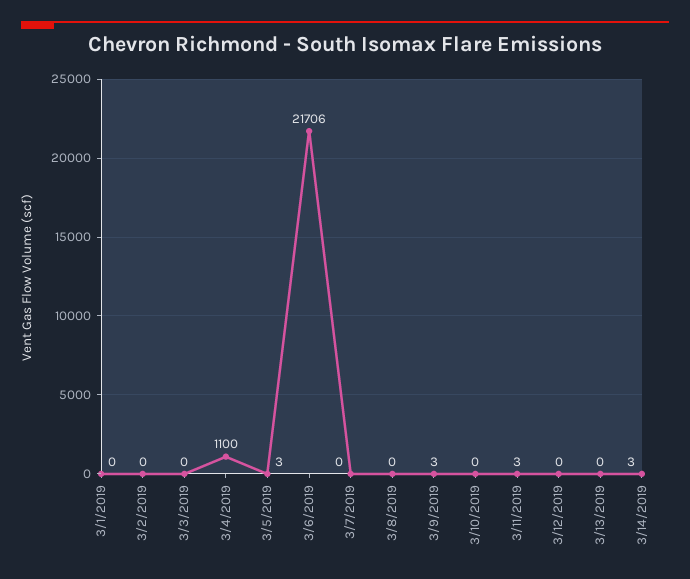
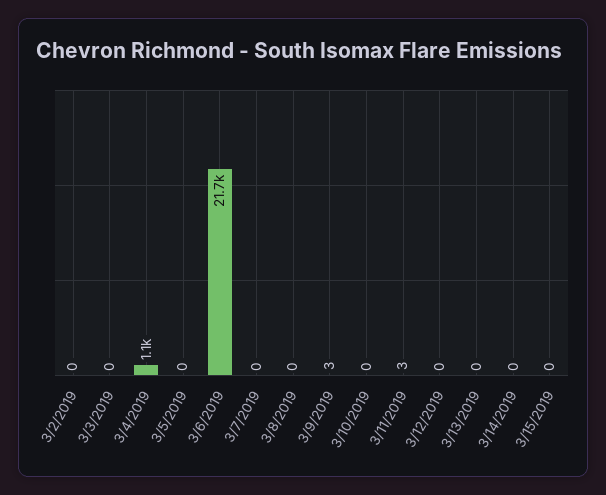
3/1/2019: 0 -> none
3/5/2019: 3 -> 0
3/14/2019: 3 -> 0
3/15/2019: none -> 0

